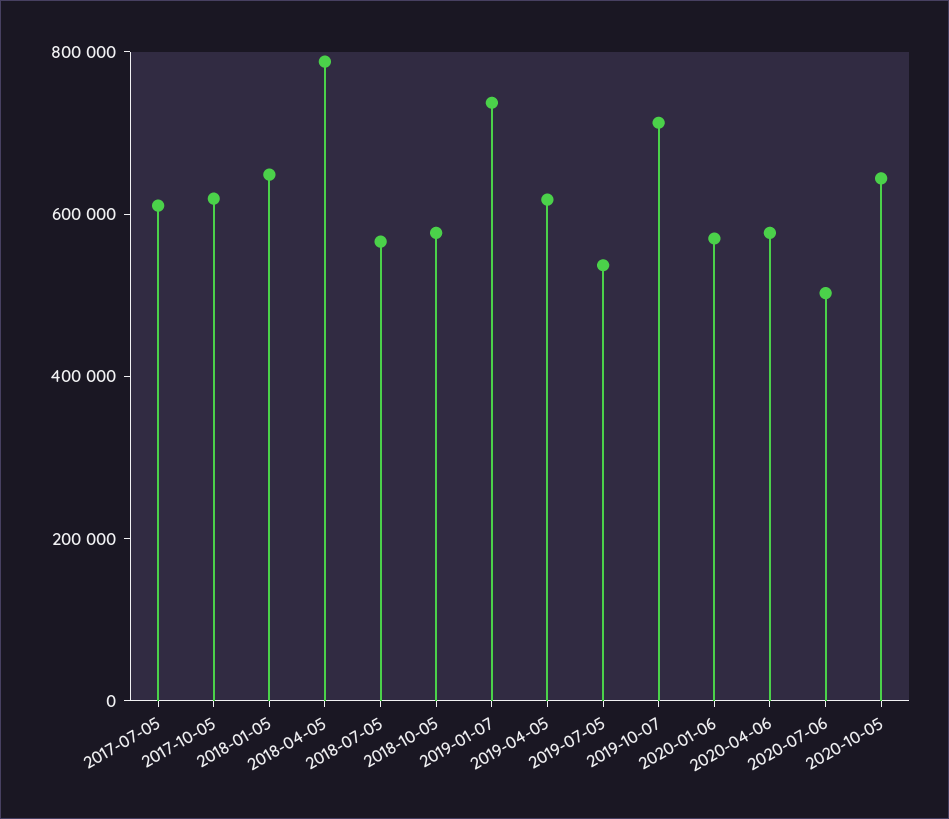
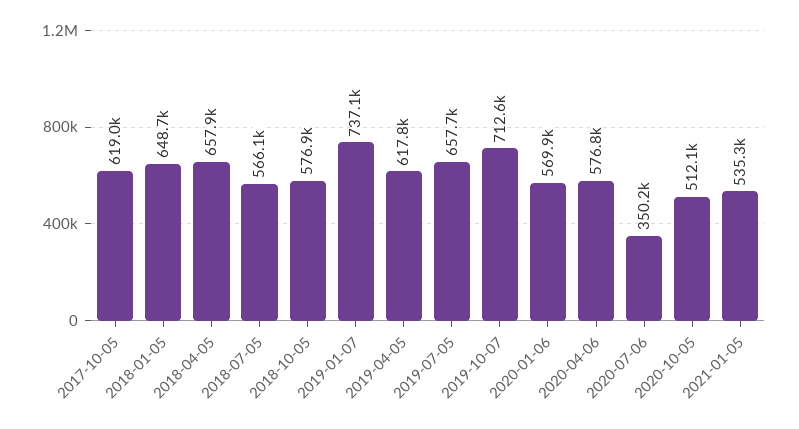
2017-07-05: 600000 -> none
2018-04-05: 800000 -> 657900
2019-07-05: 550000 -> 657700
2020-07-06: 500000 -> 350200
2020-10-05: 650000 -> 512100
2021-01-05: none -> 535300

